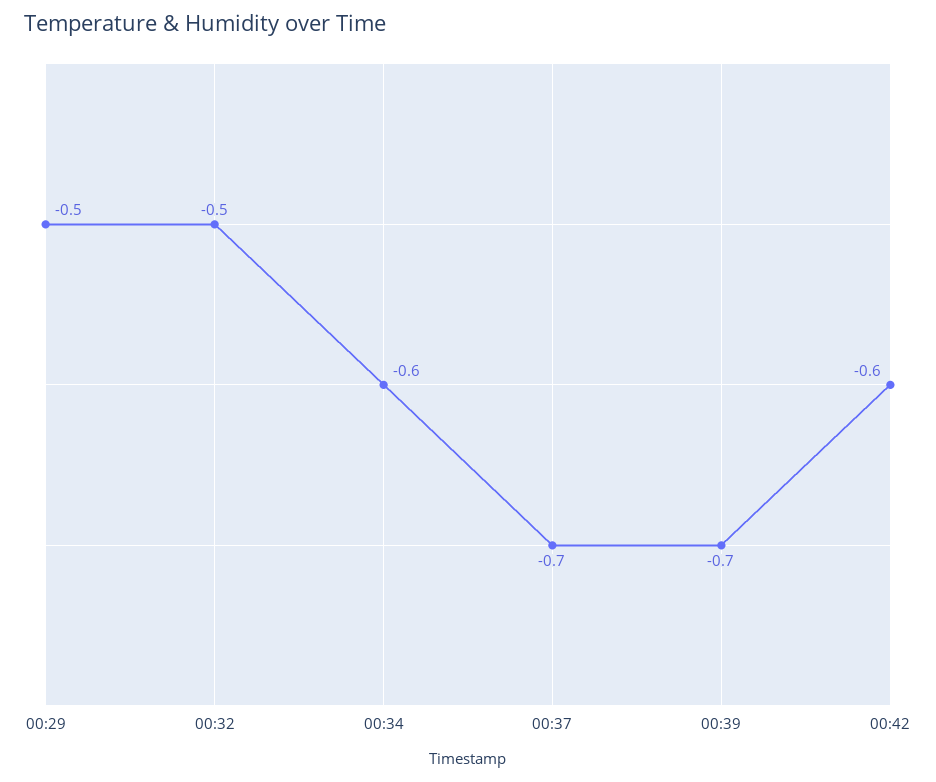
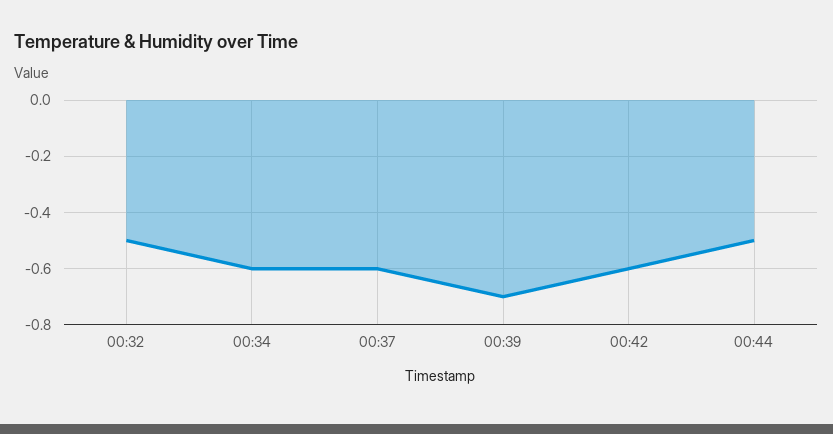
00:29: -0.5 -> none
00:37: -0.7 -> -0.6
00:44: none -> -0.5

